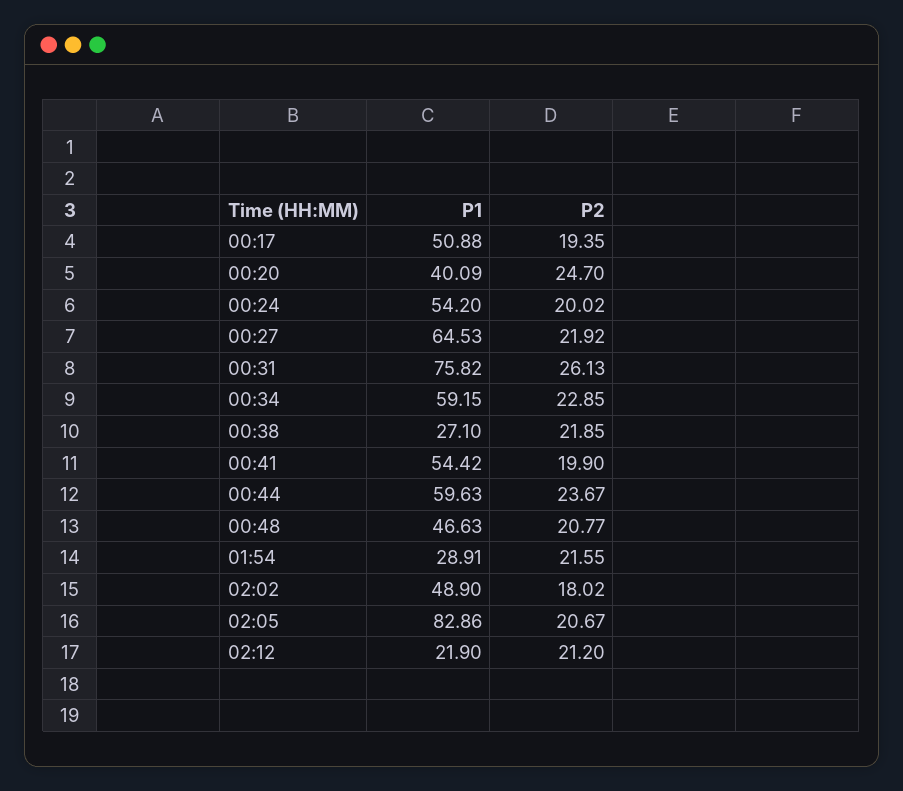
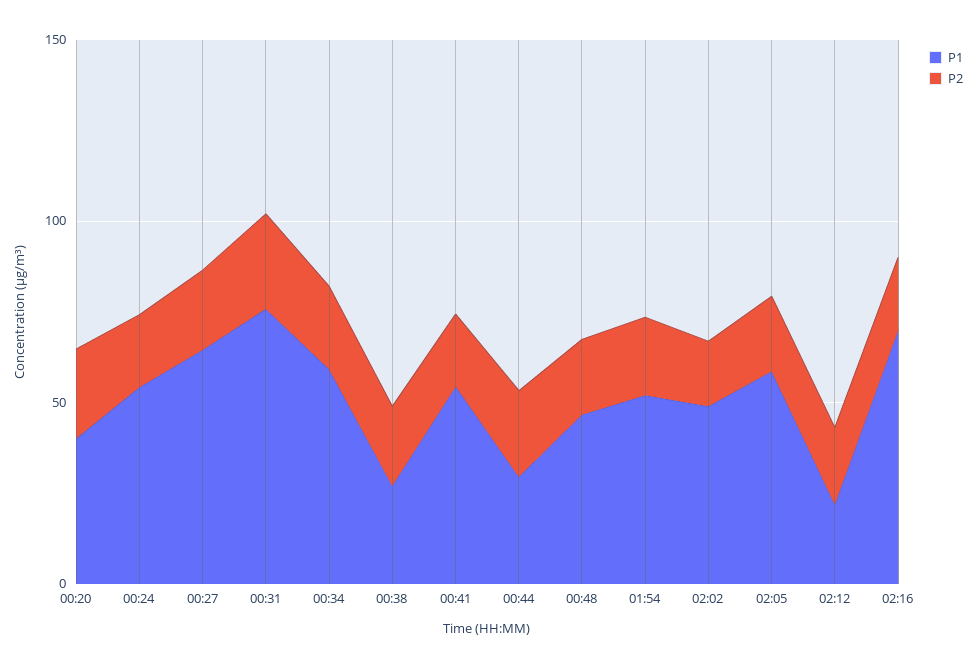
P1, 00:17: 50.88 -> none
P2, 00:17: 19.35 -> none
P1, 00:44: 59.63 -> 30
P1, 01:54: 28.91 -> 50
P1, 02:05: 82.86 -> 60
P1, 02:16: none -> 70
P2, 02:16: none -> 20

